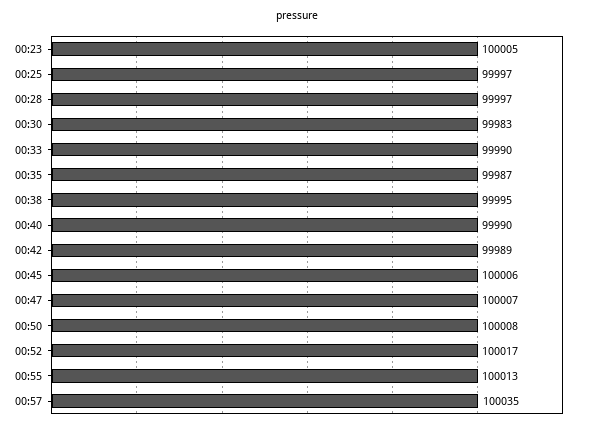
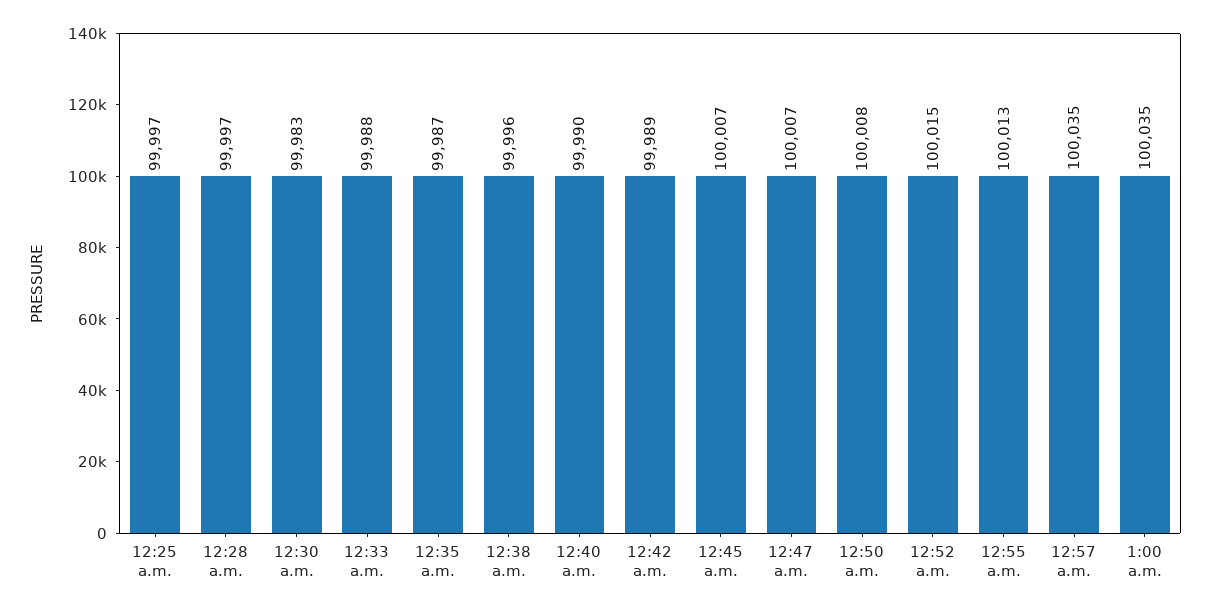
00:23: 100005 -> none
00:33: 99990 -> 99988
00:38: 99995 -> 99996
00:45: 100006 -> 100007
00:52: 100017 -> 100015
1:00 a.m.: none -> 100035

